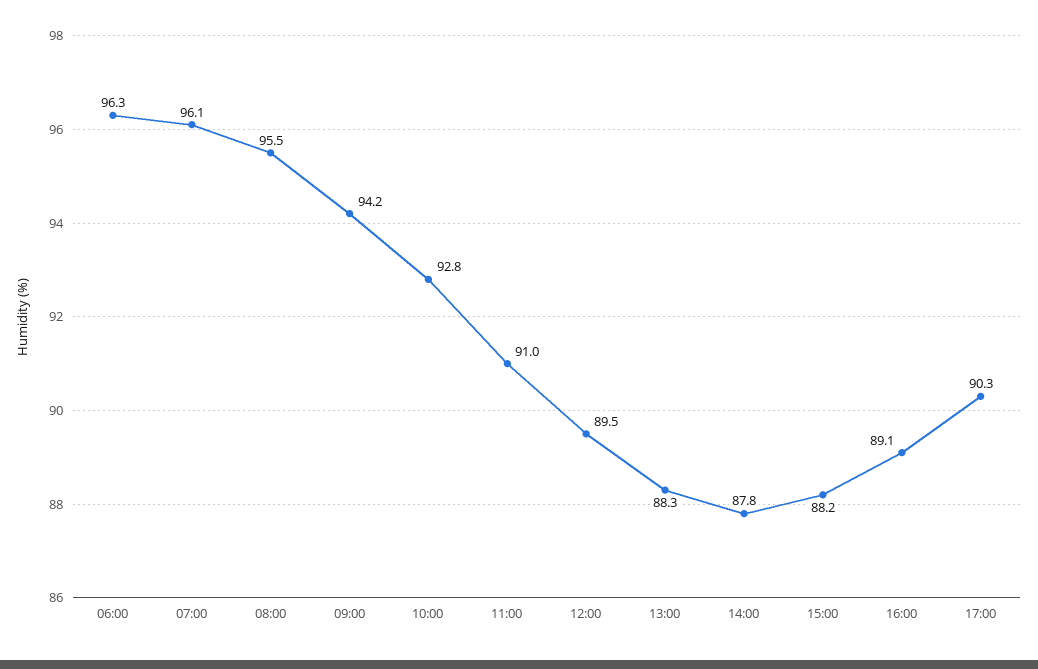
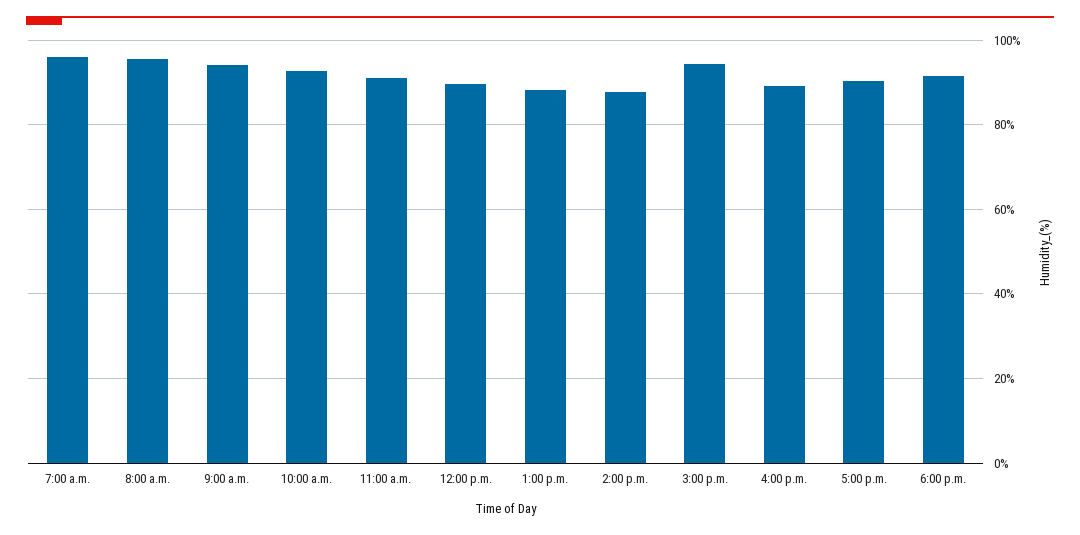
06:00: 96.3 -> none
15:00: 88.2 -> 94
6:00 p.m.: none -> 92

